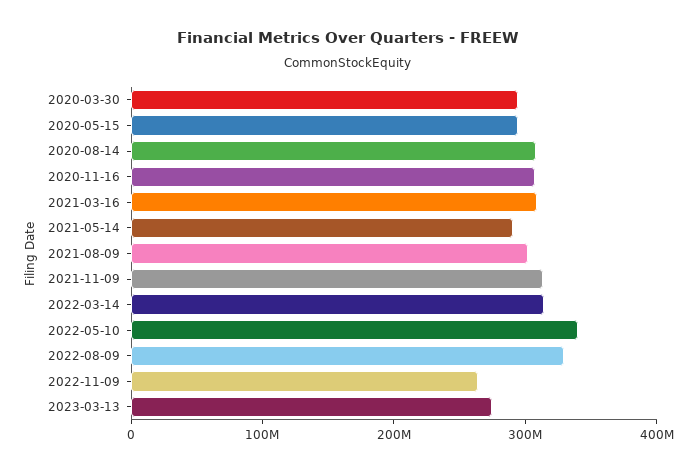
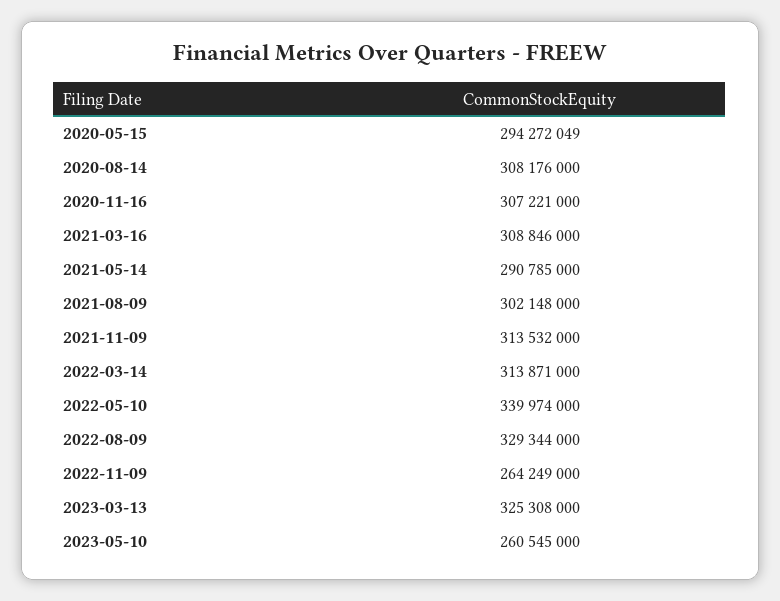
2020-03-30: 300000000 -> none
2023-03-13: 280000000 -> 325308000
2023-05-10: none -> 260545000

